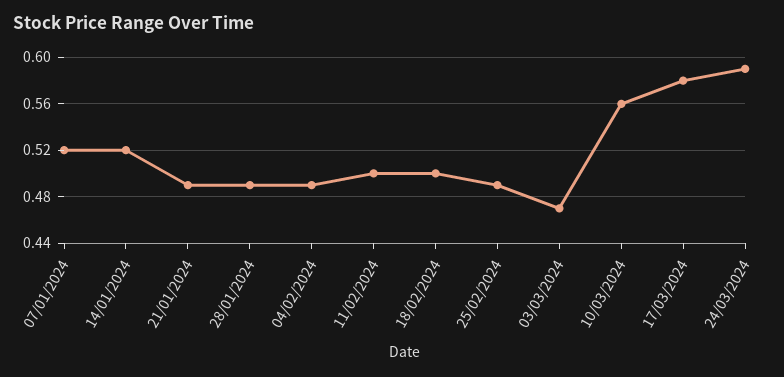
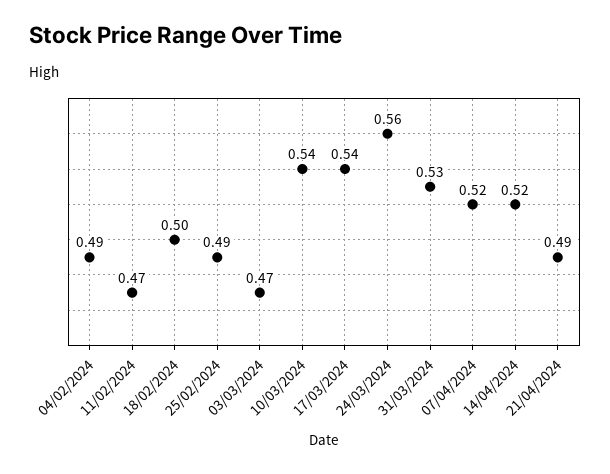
07/01/2024: 0.52 -> none
14/01/2024: 0.52 -> none
21/01/2024: 0.49 -> none
28/01/2024: 0.49 -> none
11/02/2024: 0.5 -> 0.47
10/03/2024: 0.56 -> 0.54
17/03/2024: 0.58 -> 0.54
24/03/2024: 0.59 -> 0.56
31/03/2024: none -> 0.53
07/04/2024: none -> 0.52
14/04/2024: none -> 0.52
21/04/2024: none -> 0.49

